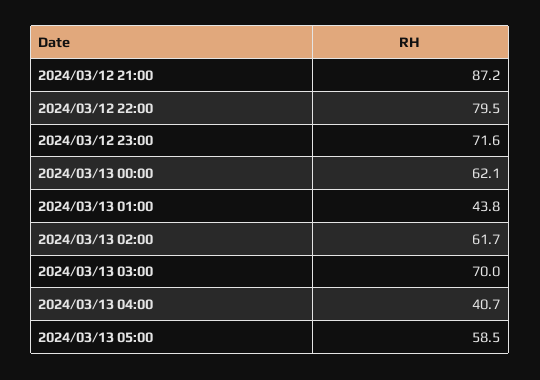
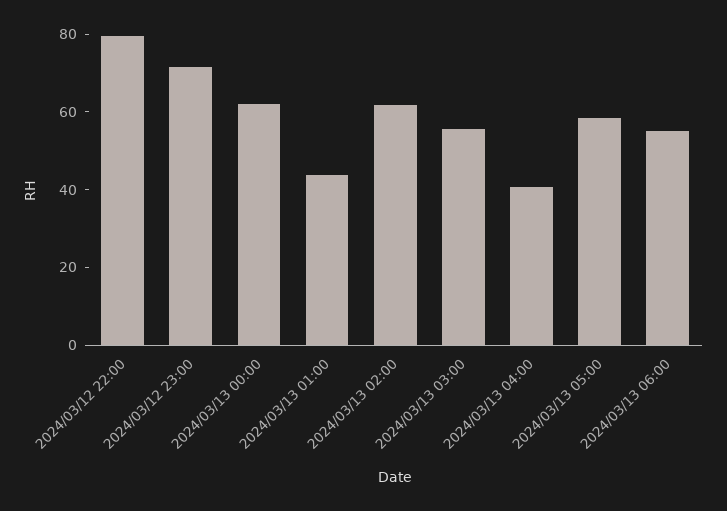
2024/03/12 21:00: 87.2 -> none
2024/03/13 03:00: 70 -> 55
2024/03/13 06:00: none -> 55

